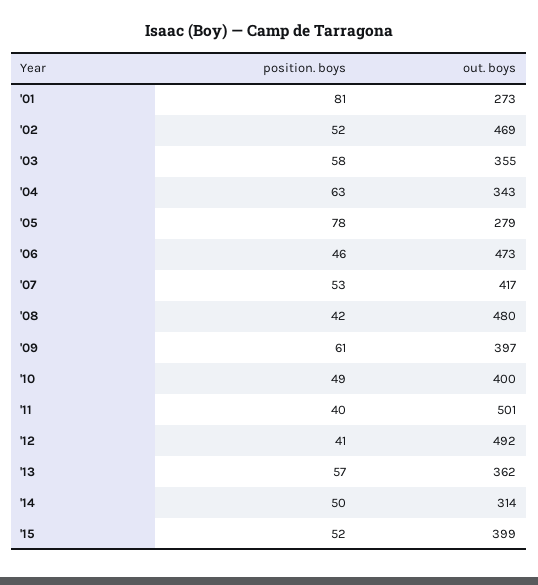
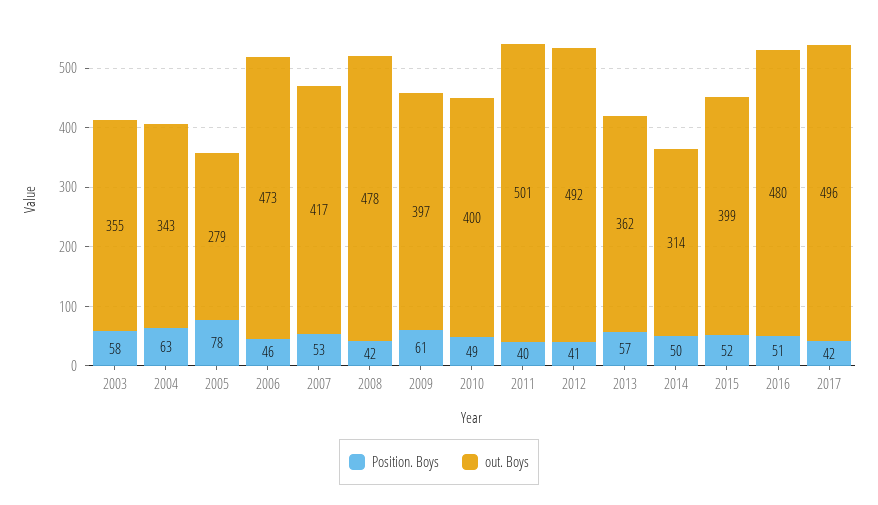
position. boys, '01: 81 -> none
out. boys, '01: 273 -> none
position. boys, '02: 52 -> none
out. boys, '02: 469 -> none
out. boys, '08: 480 -> 478
position. boys, 2016: none -> 51
out. boys, 2016: none -> 480
position. boys, 2017: none -> 42
out. boys, 2017: none -> 496

